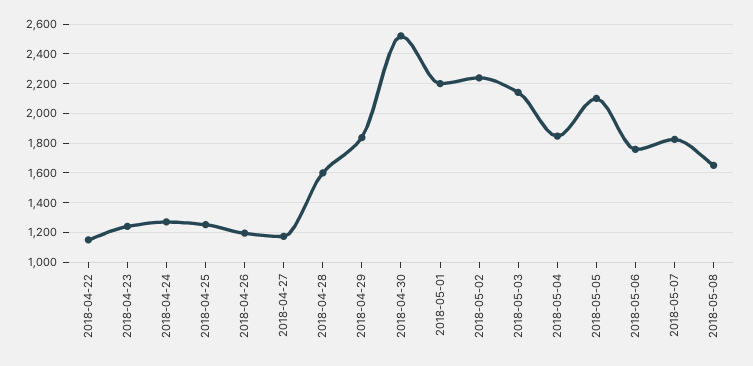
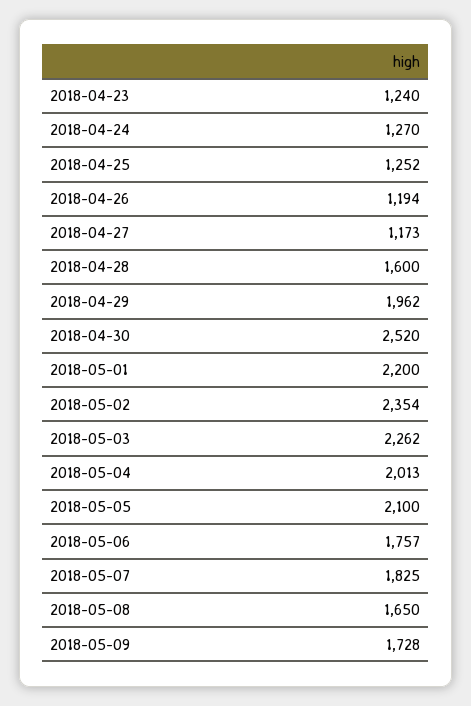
2018-04-22: 1150 -> none
2018-04-29: 1850 -> 1962
2018-05-02: 2250 -> 2354
2018-05-03: 2150 -> 2262
2018-05-04: 1850 -> 2013
2018-05-09: none -> 1728

